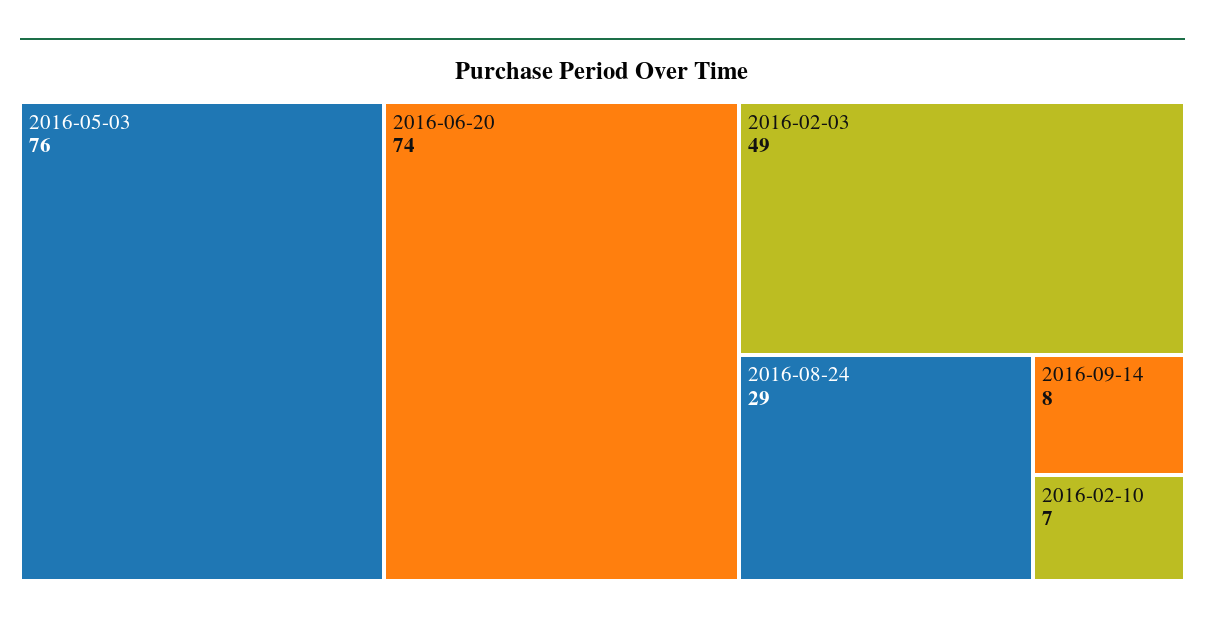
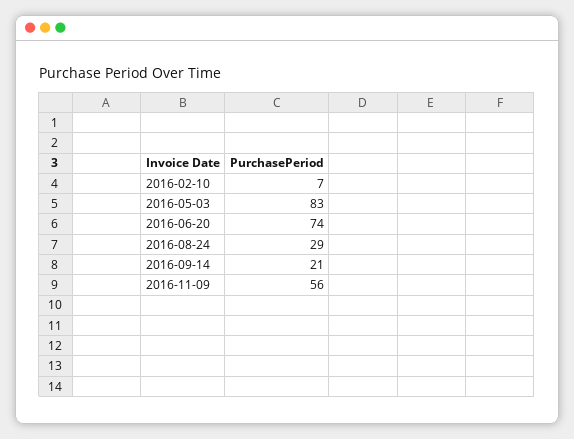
2016-05-03: 76 -> 83
2016-02-03: 49 -> none
2016-09-14: 8 -> 21
2016-11-09: none -> 56

